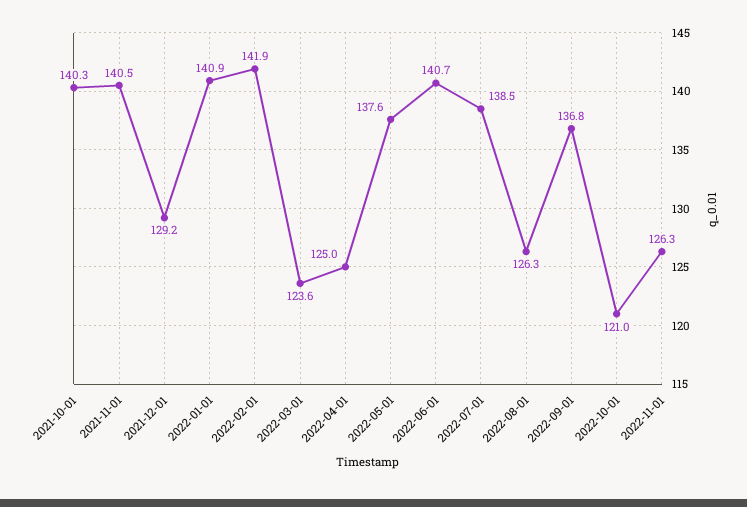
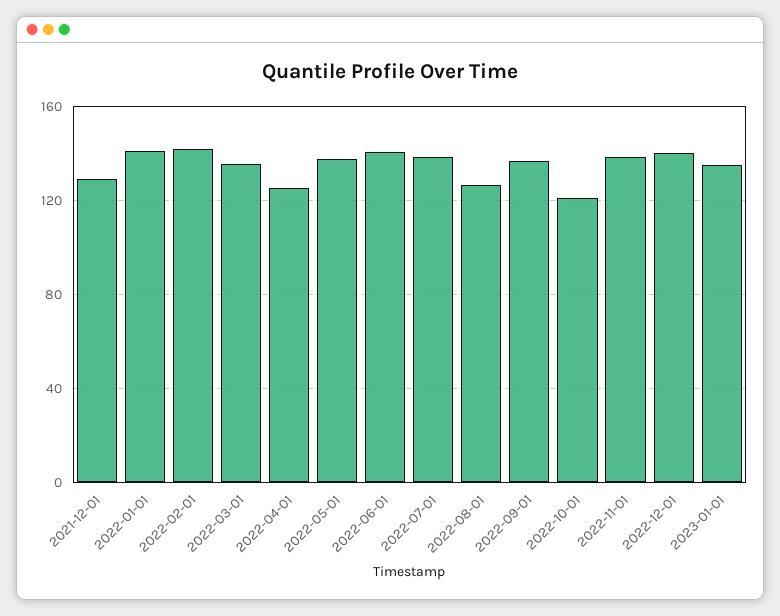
2021-10-01: 140.3 -> none
2021-11-01: 140.5 -> none
2022-03-01: 123.6 -> 135
2022-11-01: 126.3 -> 140
2022-12-01: none -> 140
2023-01-01: none -> 135

